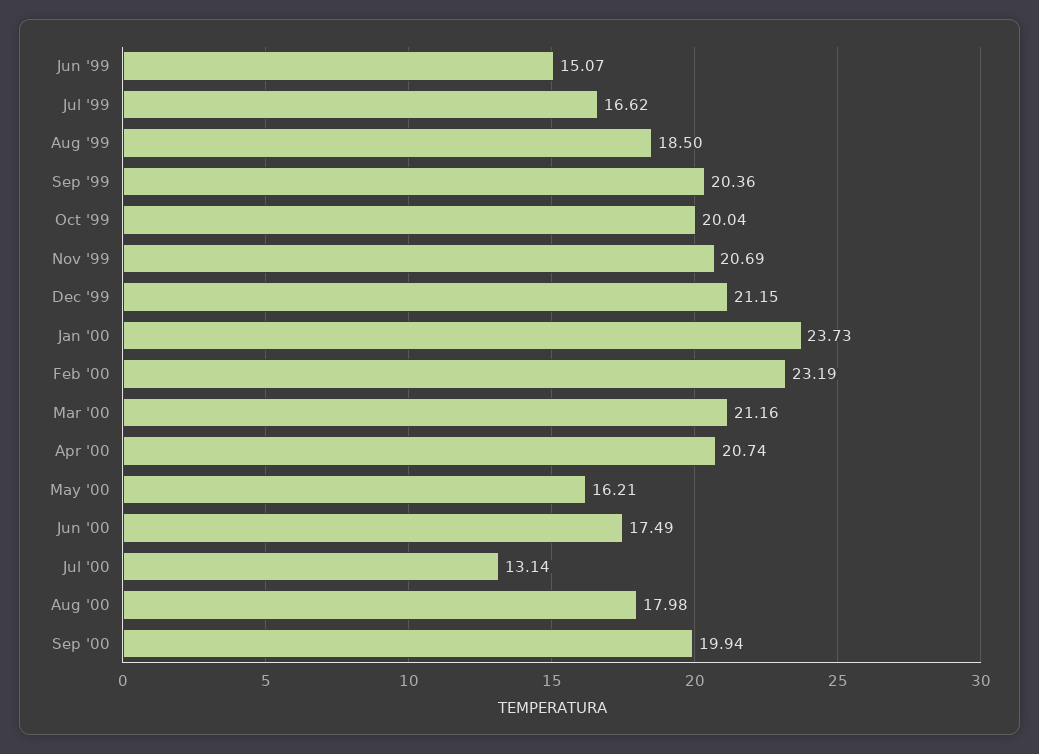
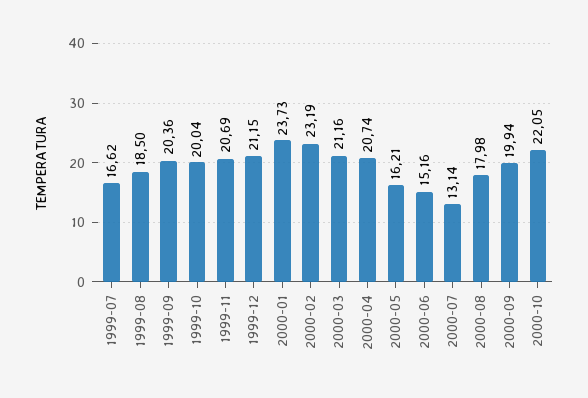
Jun '99: 15.07 -> none
Jun '00: 17.49 -> 15.16
2000-10: none -> 22.05

